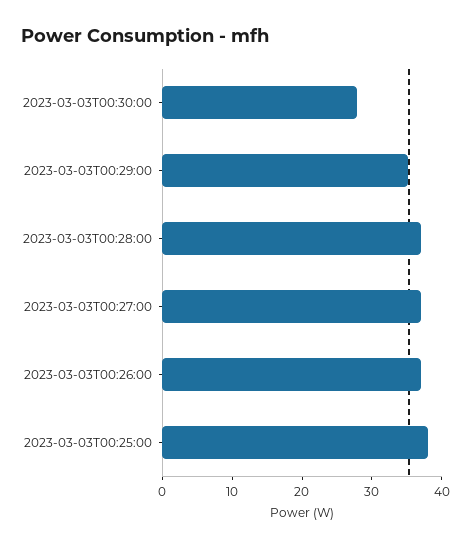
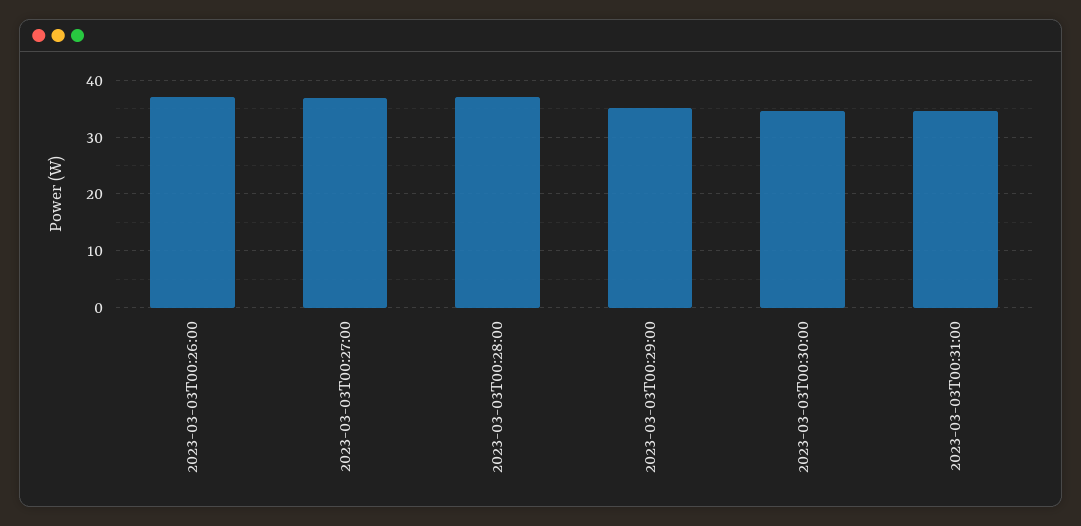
2023-03-03T00:30:00: 28 -> 34
2023-03-03T00:25:00: 38 -> none
2023-03-03T00:31:00: none -> 34

